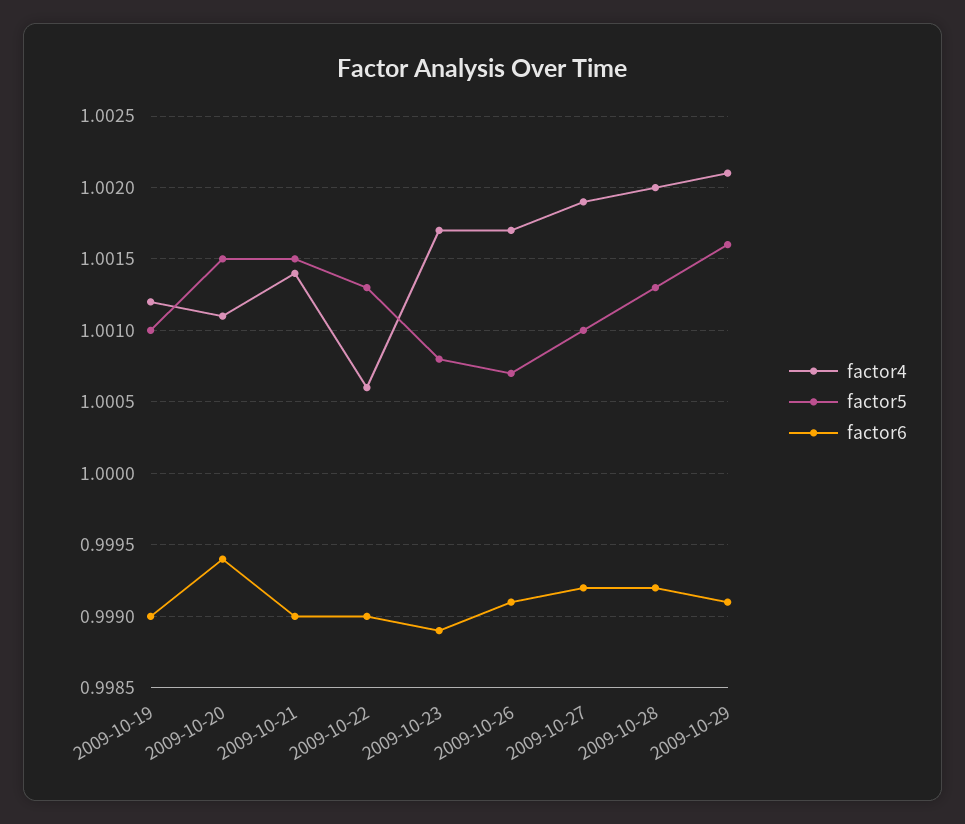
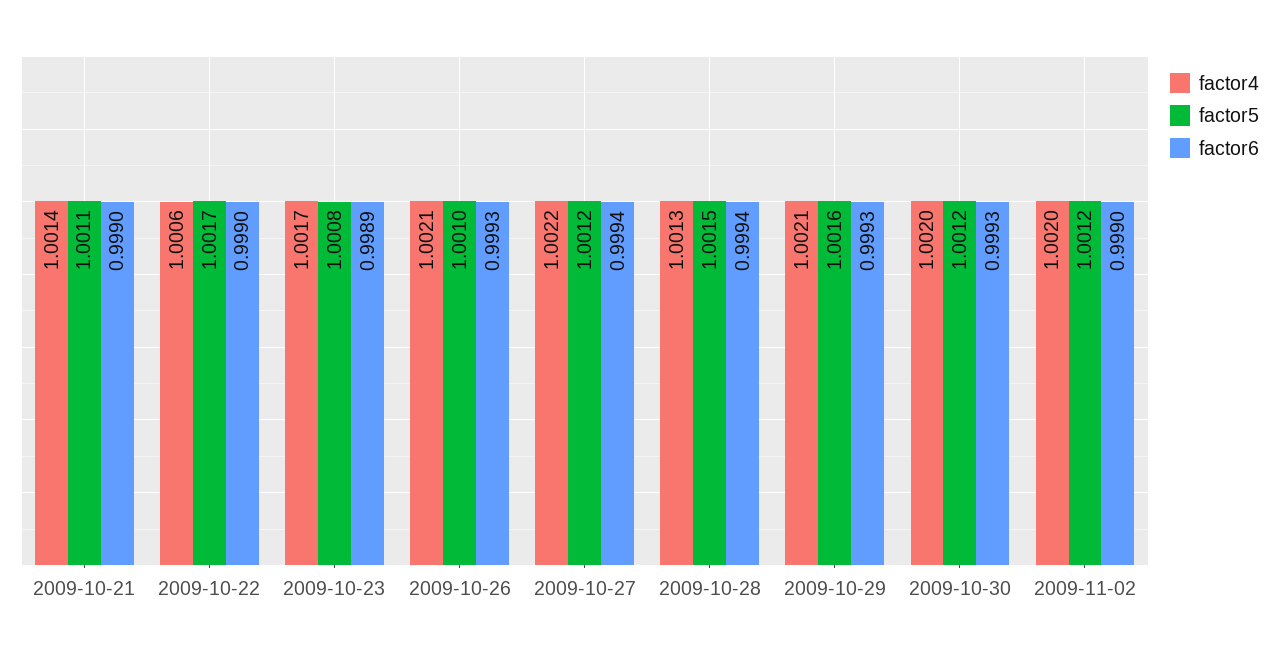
factor4, 2009-10-19: 1.0012 -> none
factor5, 2009-10-19: 1.001 -> none
factor6, 2009-10-19: 0.999 -> none
factor4, 2009-10-20: 1.0011 -> none
factor5, 2009-10-20: 1.0015 -> none
factor6, 2009-10-20: 0.9994 -> none
factor5, 2009-10-21: 1.0015 -> 1.0011
factor5, 2009-10-22: 1.0013 -> 1.0017
factor4, 2009-10-26: 1.0017 -> 1.0021
factor5, 2009-10-26: 1.0007 -> 1.001
factor6, 2009-10-26: 0.9991 -> 0.9993
factor4, 2009-10-27: 1.0019 -> 1.0022
factor5, 2009-10-27: 1.001 -> 1.0012
factor6, 2009-10-27: 0.9992 -> 0.9994
factor4, 2009-10-28: 1.002 -> 1.0013
factor5, 2009-10-28: 1.0013 -> 1.0015
factor6, 2009-10-28: 0.9992 -> 0.9994
factor6, 2009-10-29: 0.9991 -> 0.9993
factor4, 2009-10-30: none -> 1.002
factor5, 2009-10-30: none -> 1.0012
factor6, 2009-10-30: none -> 0.9993
factor4, 2009-11-02: none -> 1.002
factor5, 2009-11-02: none -> 1.0012
factor6, 2009-11-02: none -> 0.999

